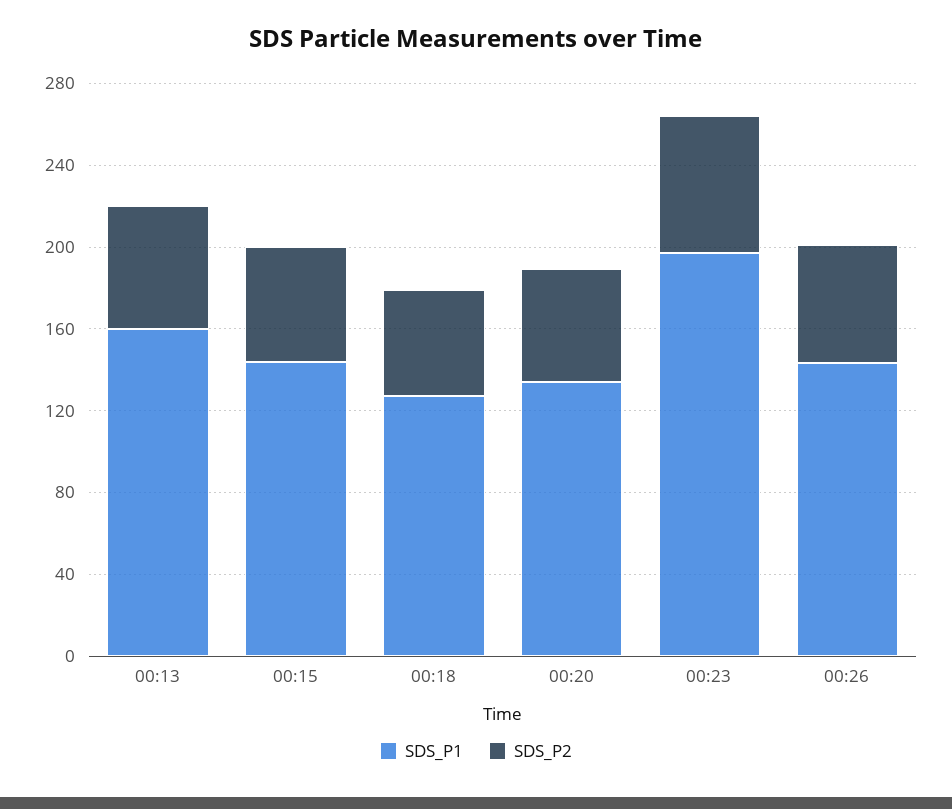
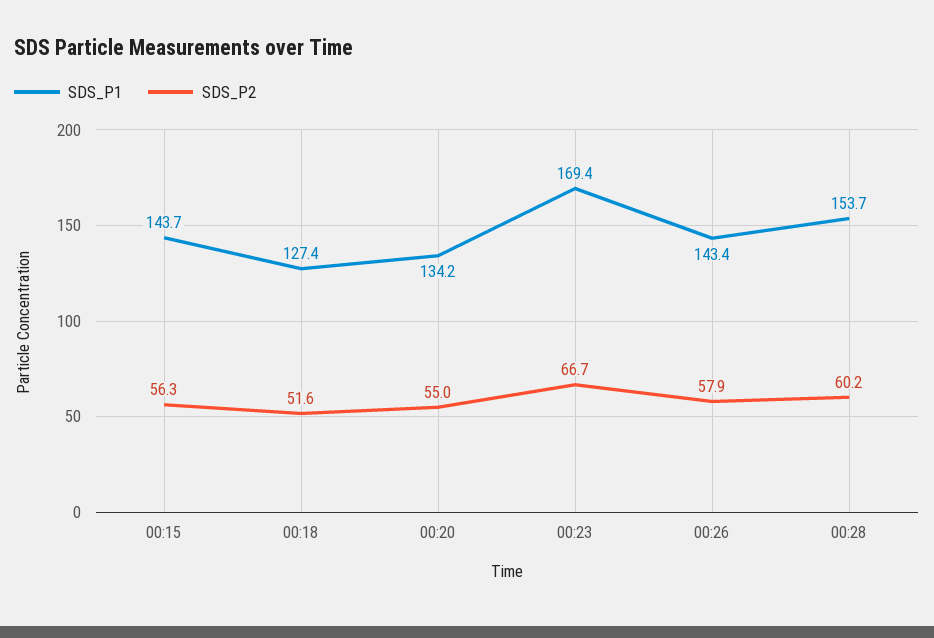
SDS_P1, 00:13: 160 -> none
SDS_P2, 00:13: 60 -> none
SDS_P1, 00:23: 200 -> 169.4
SDS_P1, 00:28: none -> 153.7
SDS_P2, 00:28: none -> 60.2

